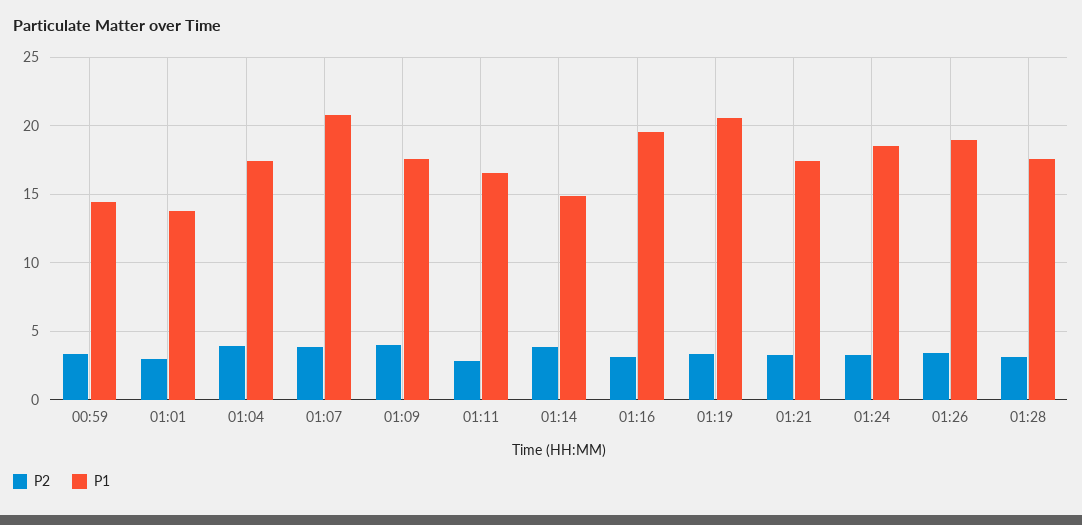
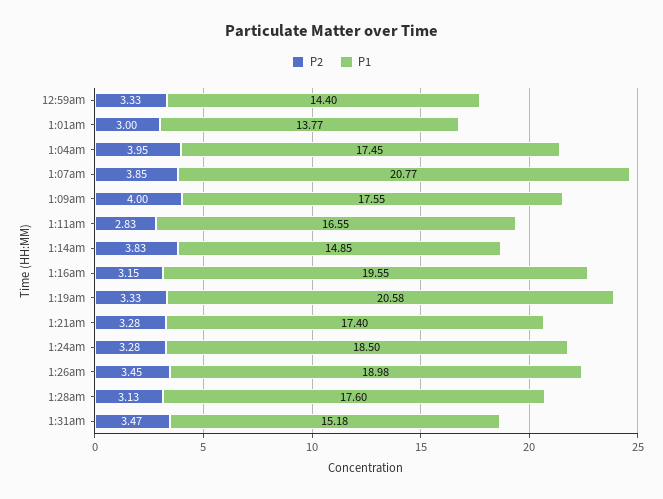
P2, 1:31am: none -> 3.47
P1, 1:31am: none -> 15.18

